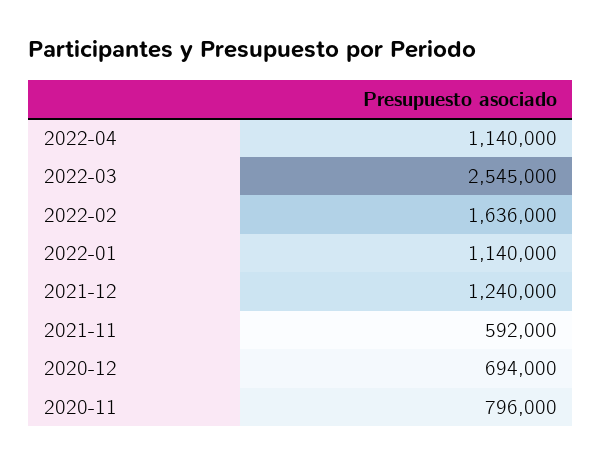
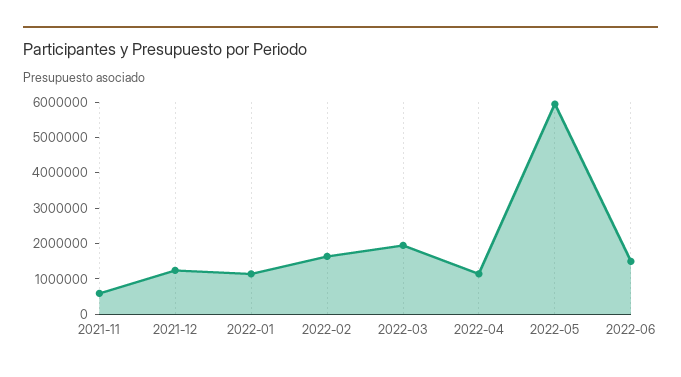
2022-03: 2545000 -> 2000000
2020-12: 694000 -> none
2020-11: 796000 -> none
2022-05: none -> 6000000
2022-06: none -> 1500000

